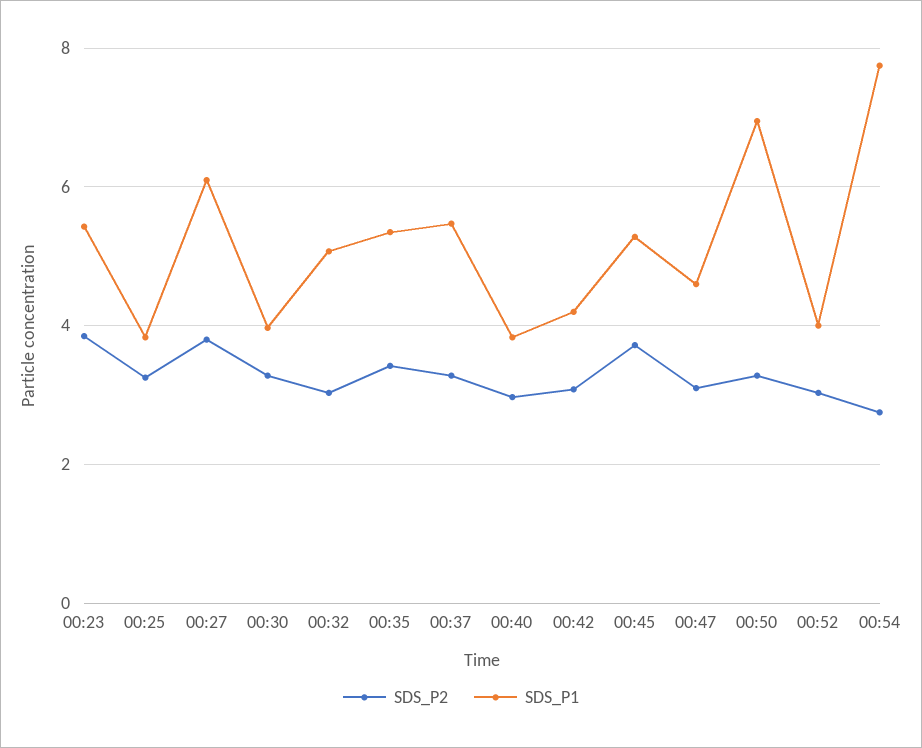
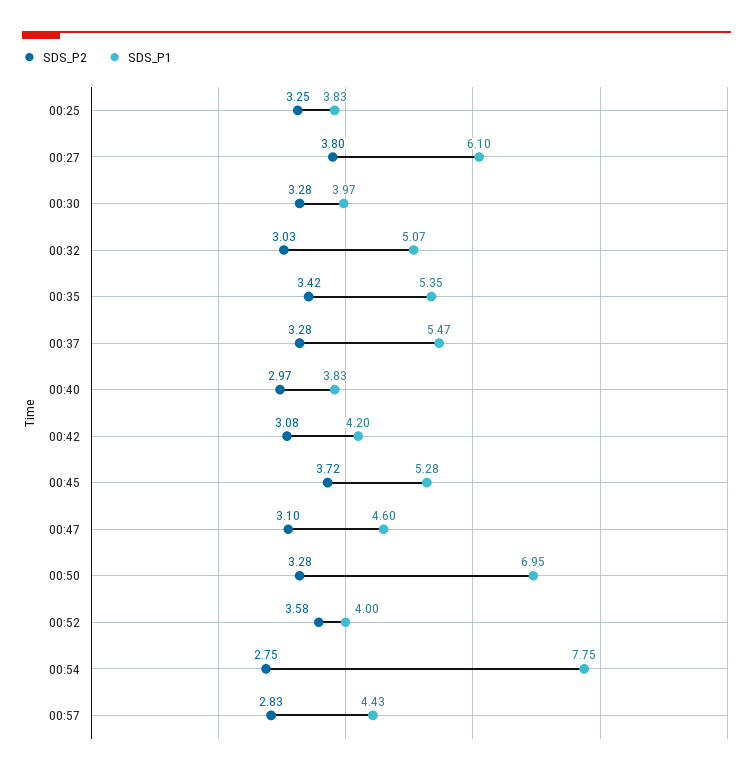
SDS_P2, 00:23: 3.8 -> none
SDS_P1, 00:23: 5.4 -> none
SDS_P2, 00:52: 3 -> 3.58
SDS_P2, 00:57: none -> 2.83
SDS_P1, 00:57: none -> 4.43

